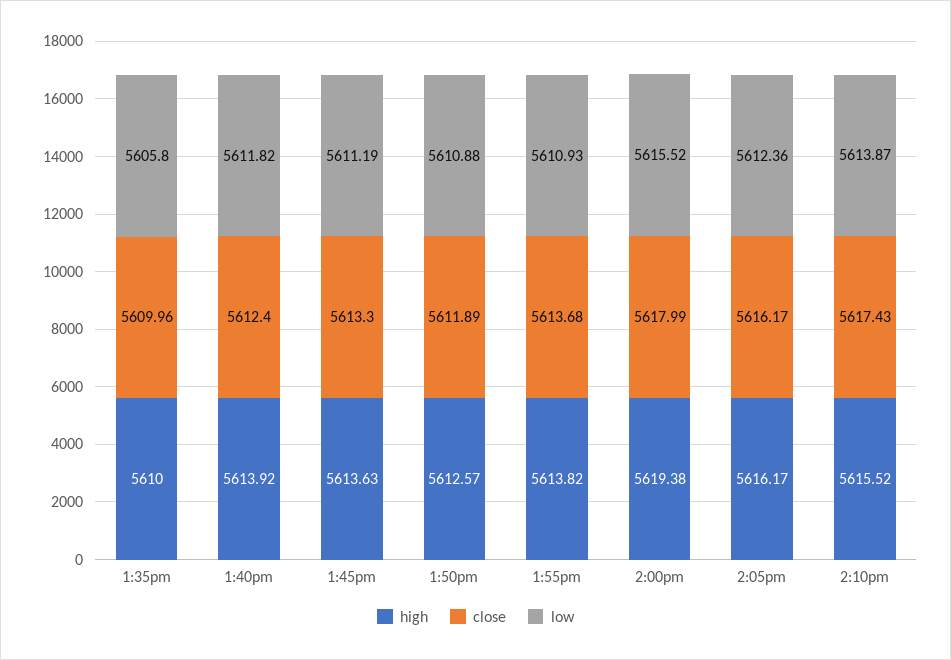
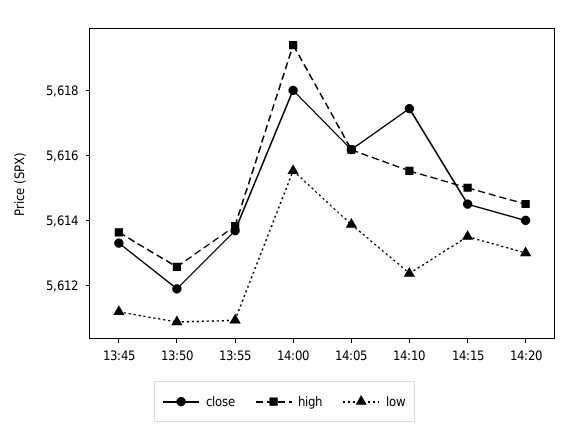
high, 1:35pm: 5610 -> none
close, 1:35pm: 5609.96 -> none
low, 1:35pm: 5605.8 -> none
high, 1:40pm: 5613.92 -> none
close, 1:40pm: 5612.4 -> none
low, 1:40pm: 5611.82 -> none
low, 2:05pm: 5612.36 -> 5614
low, 2:10pm: 5613.87 -> 5612.5
close, 14:15: none -> 5614.5
high, 14:15: none -> 5615
low, 14:15: none -> 5613.5
close, 14:20: none -> 5614
high, 14:20: none -> 5614.5
low, 14:20: none -> 5613

